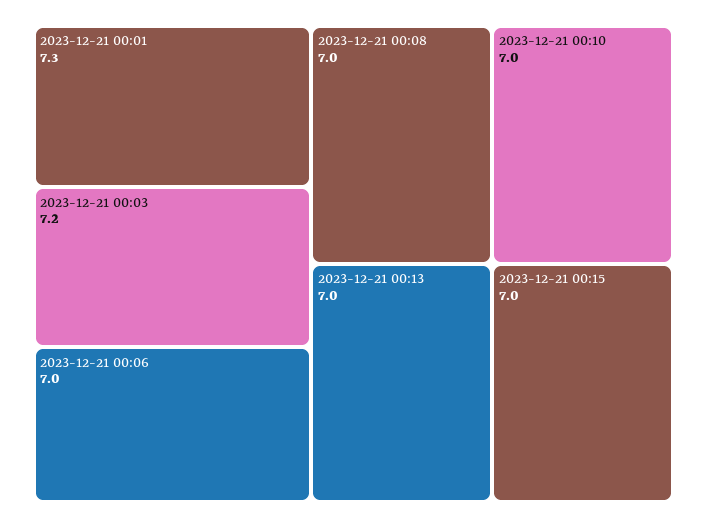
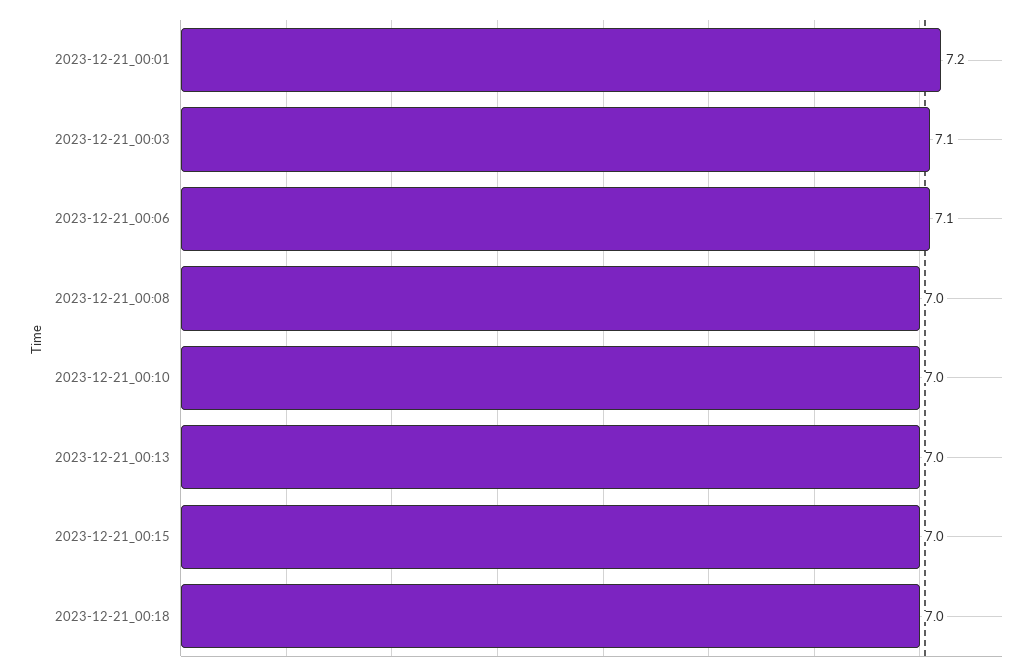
2023-12-21 00:01: 7.3 -> 7.2
2023-12-21 00:03: 7.2 -> 7.1
2023-12-21 00:06: 7 -> 7.1
2023-12-21_00:18: none -> 7

